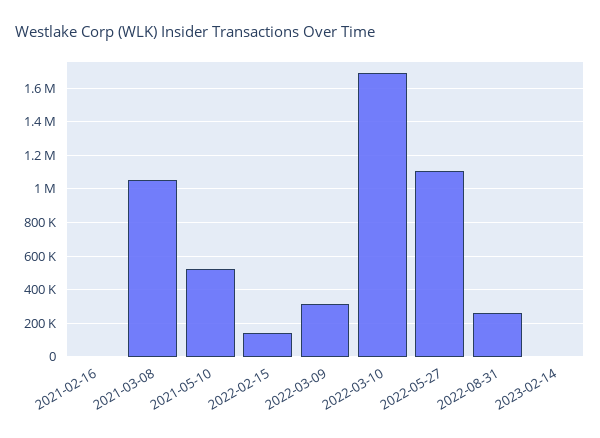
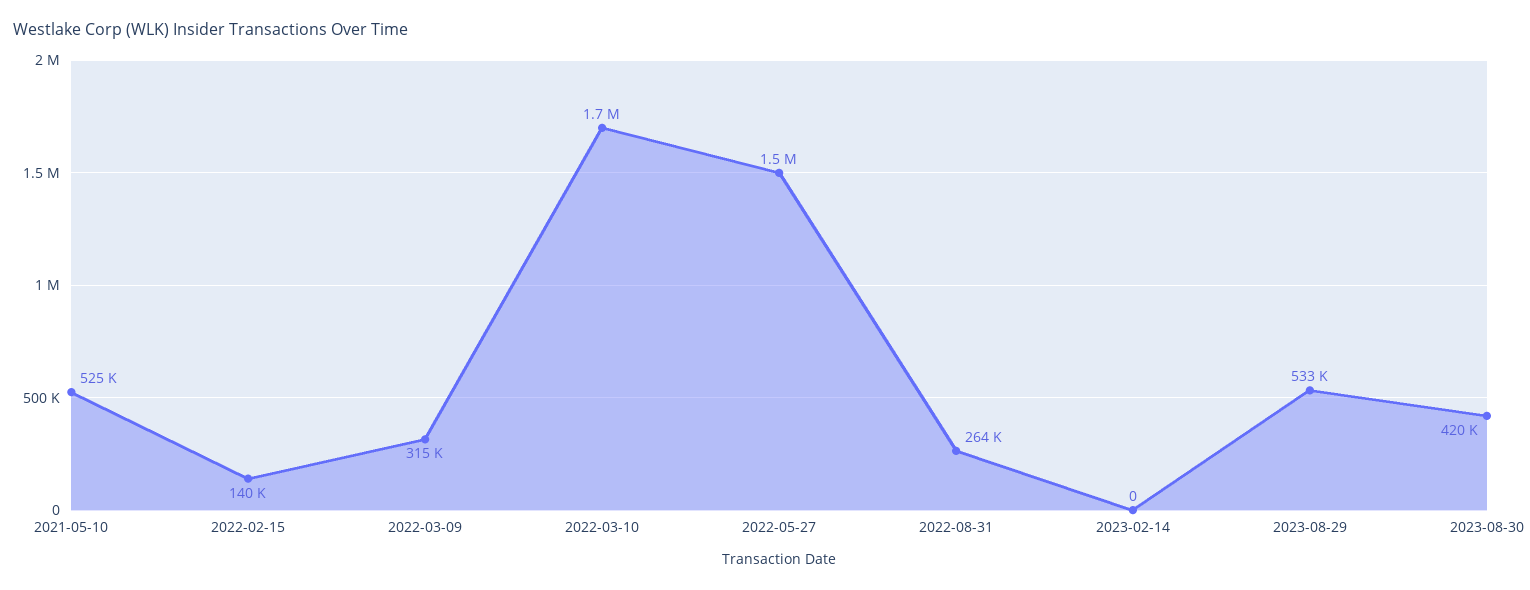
2021-02-16: 0 -> none
2021-03-08: 1050000 -> none
2022-05-27: 1100000 -> 1500000
2023-08-29: none -> 533000
2023-08-30: none -> 420000

